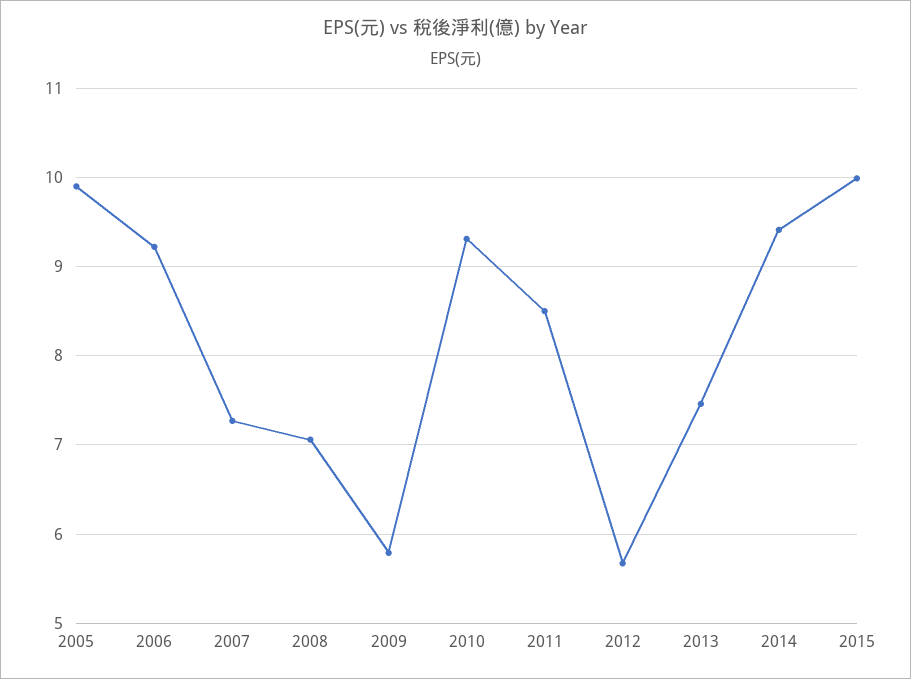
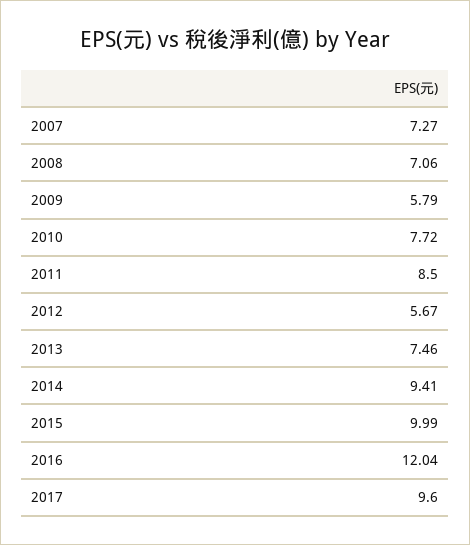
2005: 9.9 -> none
2006: 9.2 -> none
2010: 9.3 -> 7.72
2016: none -> 12.04
2017: none -> 9.6

